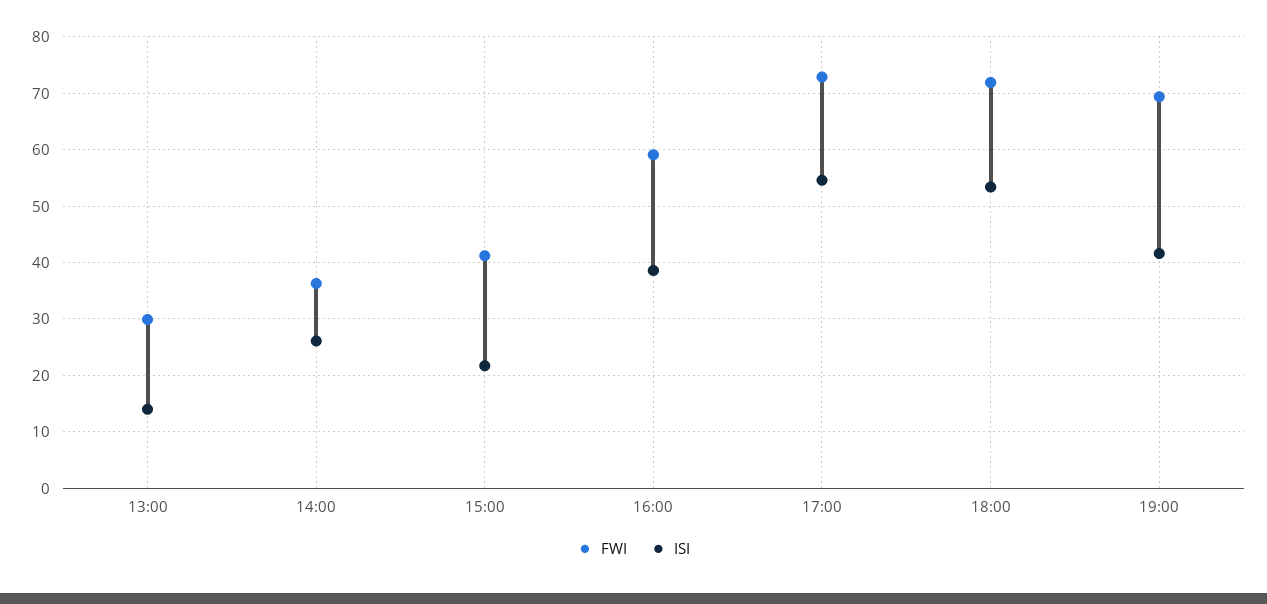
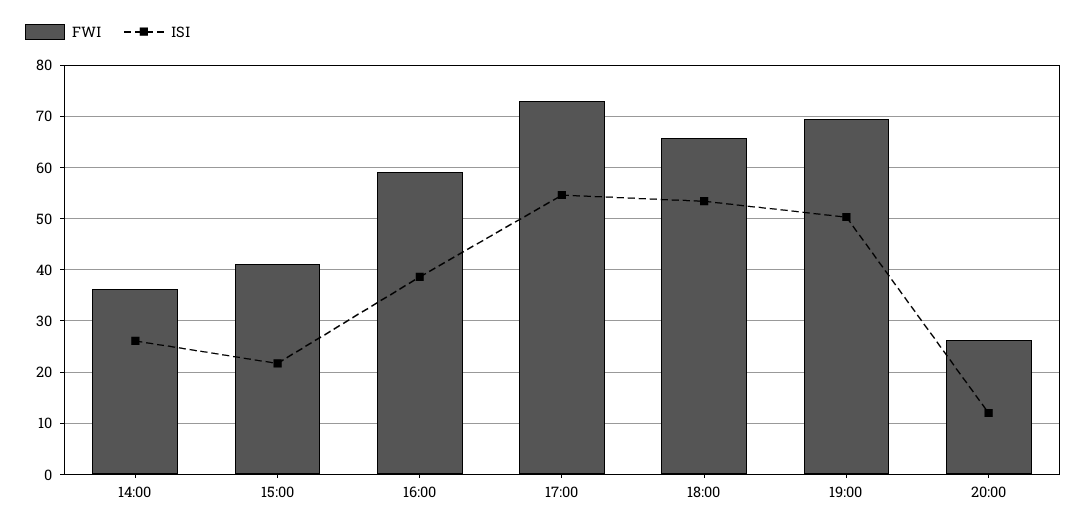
FWI, 13:00: 30 -> none
ISI, 13:00: 14 -> none
FWI, 18:00: 72 -> 66
ISI, 19:00: 42 -> 50
FWI, 20:00: none -> 26
ISI, 20:00: none -> 12

